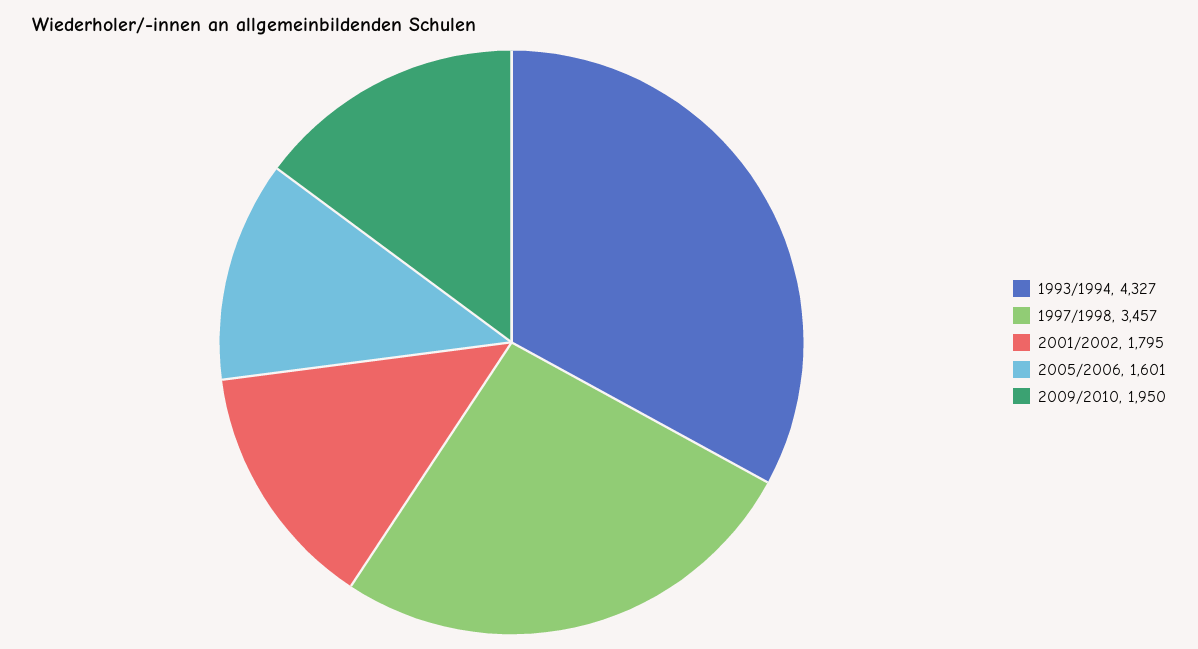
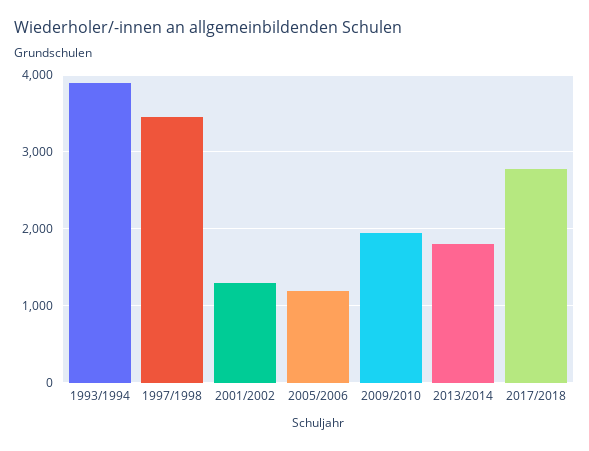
1993/1994: 4327 -> 3900
2001/2002: 1795 -> 1300
2005/2006: 1601 -> 1200
2013/2014: none -> 1800
2017/2018: none -> 2800

